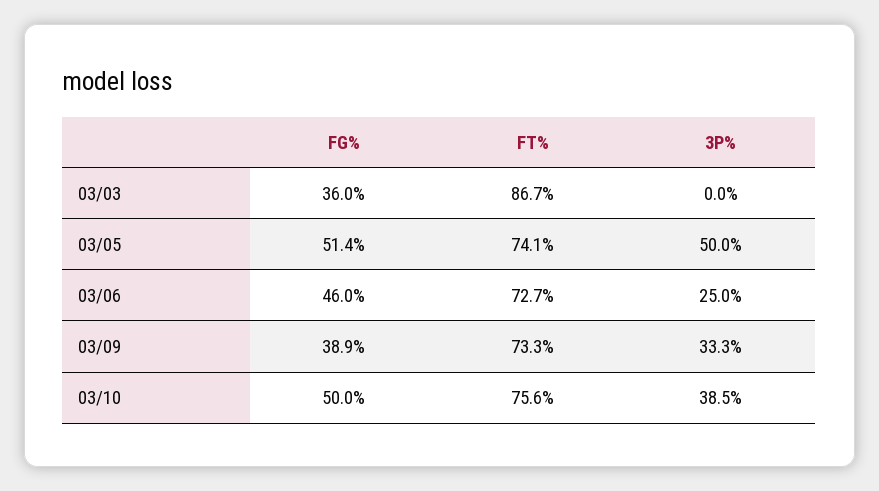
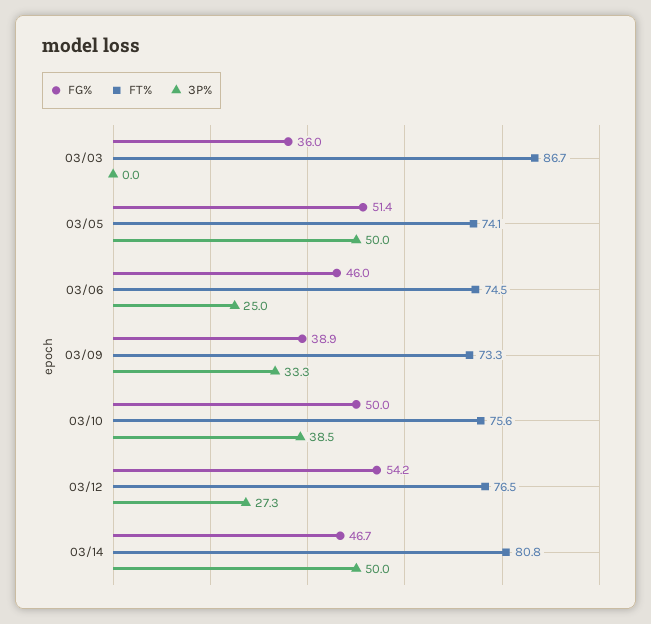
FT%, 03/06: 72.7 -> 74.5
FG%, 03/12: none -> 54.2
FT%, 03/12: none -> 76.5
3P%, 03/12: none -> 27.3
FG%, 03/14: none -> 46.7
FT%, 03/14: none -> 80.8
3P%, 03/14: none -> 50

